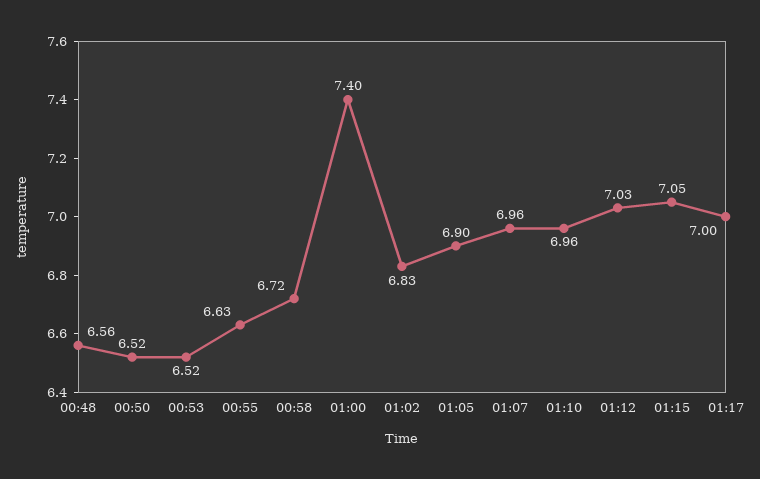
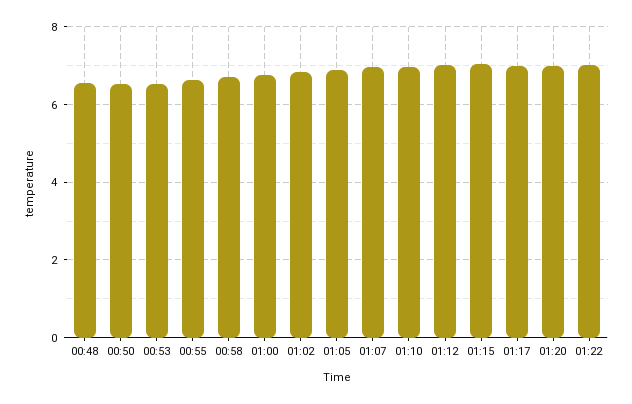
01:00: 7.4 -> 6.8
01:20: none -> 7
01:22: none -> 7

